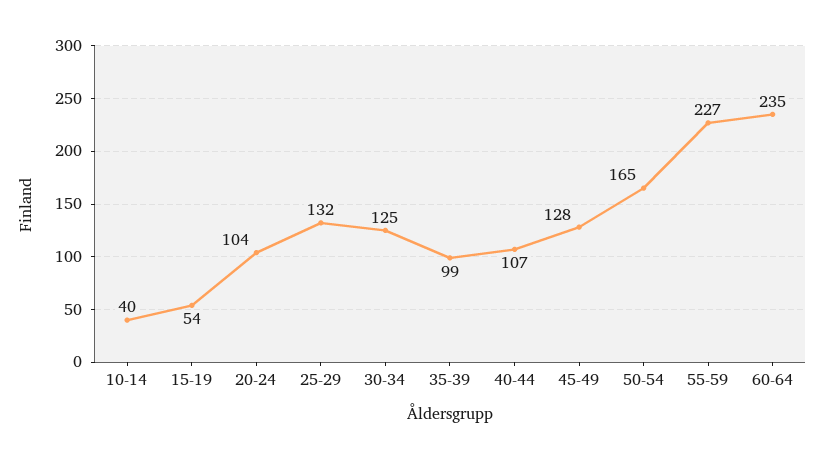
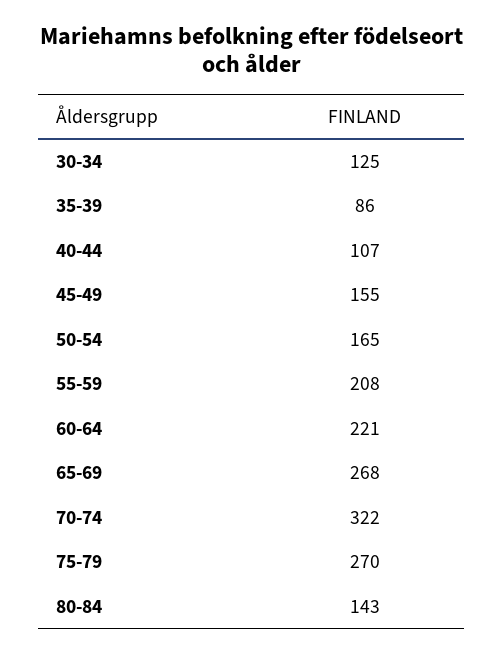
10-14: 40 -> none
15-19: 54 -> none
20-24: 104 -> none
25-29: 132 -> none
35-39: 99 -> 86
45-49: 128 -> 155
55-59: 227 -> 208
60-64: 235 -> 221
65-69: none -> 268
70-74: none -> 322
75-79: none -> 270
80-84: none -> 143

